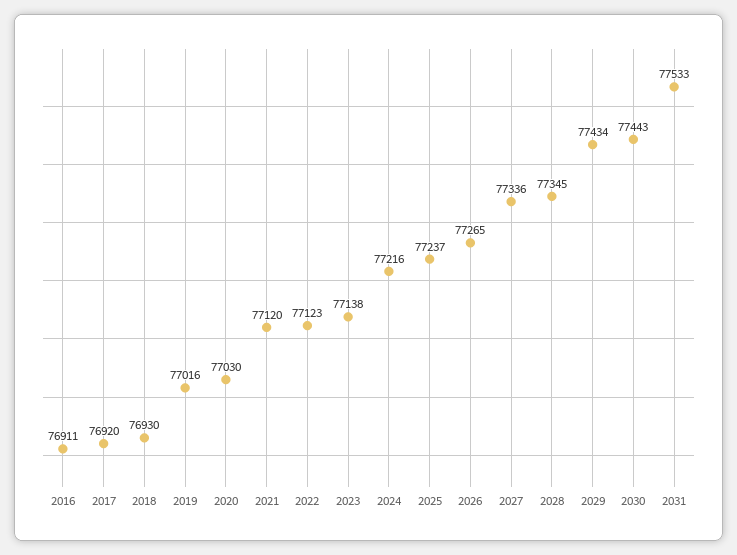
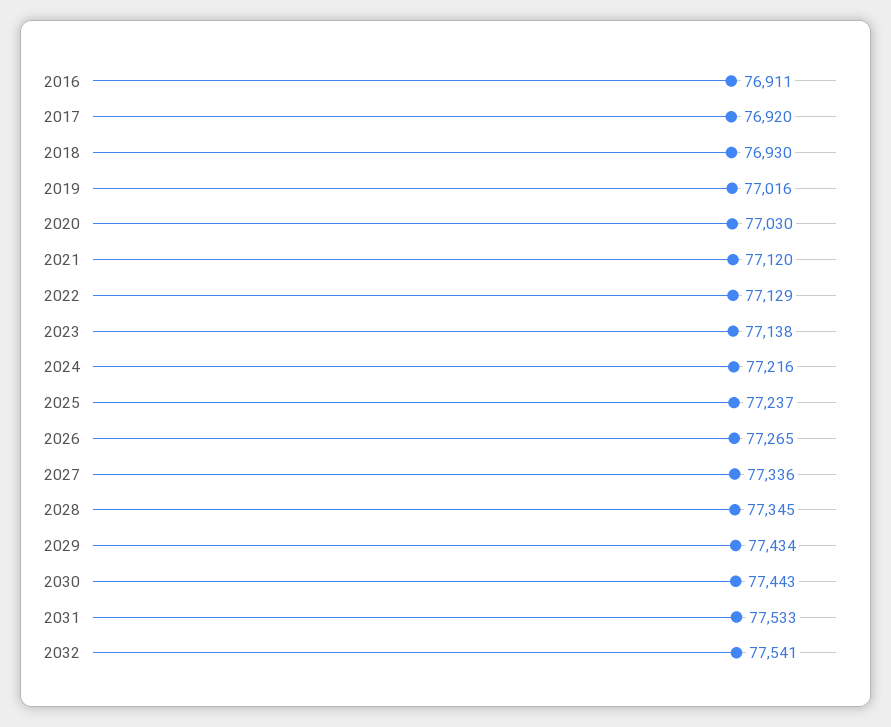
2022: 77123 -> 77129
2032: none -> 77541

